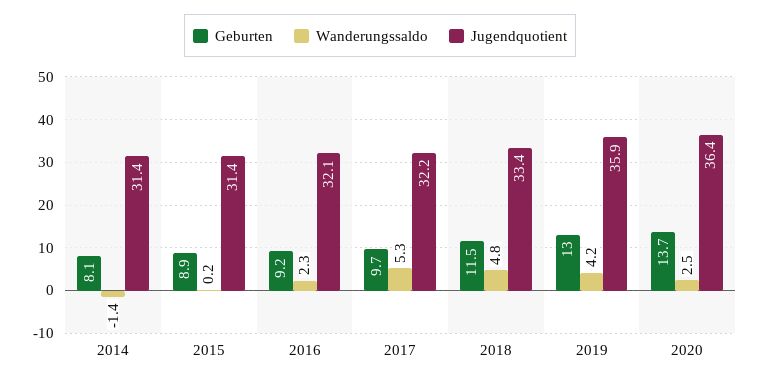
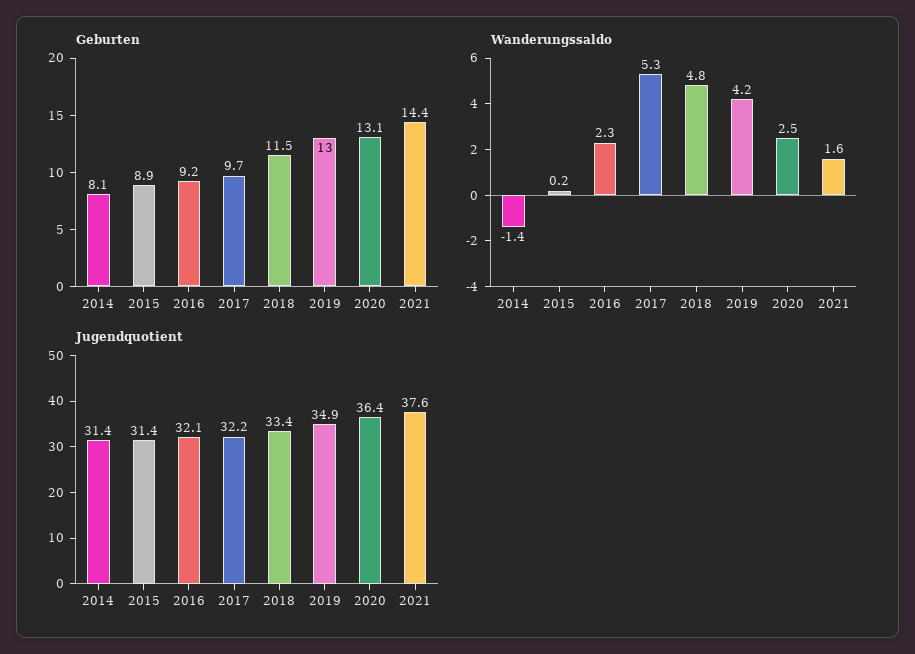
Jugendquotient, 2019: 35.9 -> 34.9
Geburten, 2020: 13.7 -> 13.1
Geburten, 2021: none -> 14.4
Wanderungssaldo, 2021: none -> 1.6
Jugendquotient, 2021: none -> 37.6

